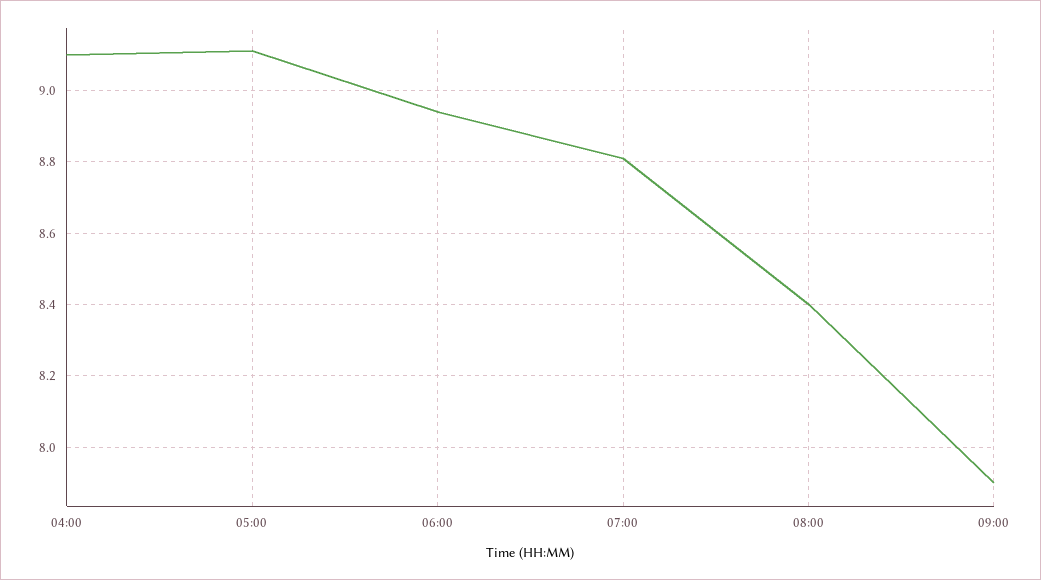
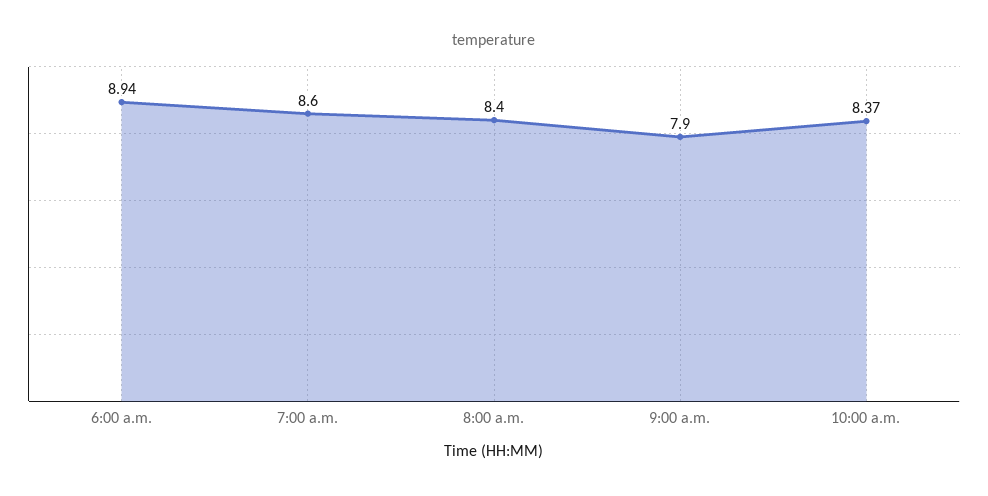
04:00: 9.1 -> none
05:00: 9.1 -> none
07:00: 8.8 -> 8.6
10:00 a.m.: none -> 8.37

